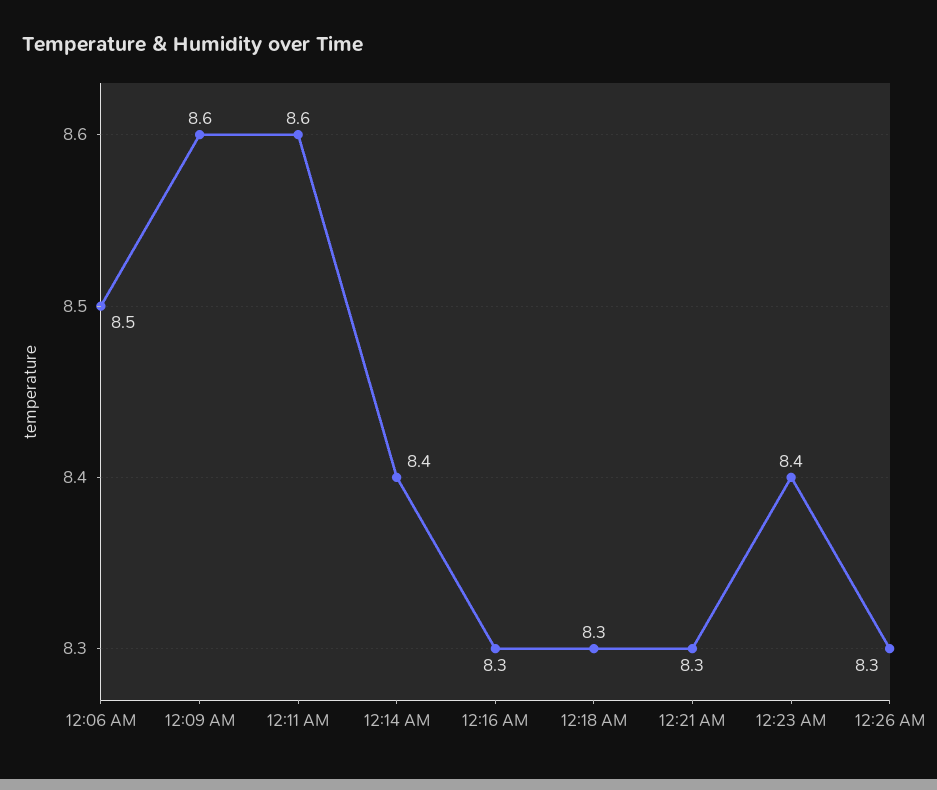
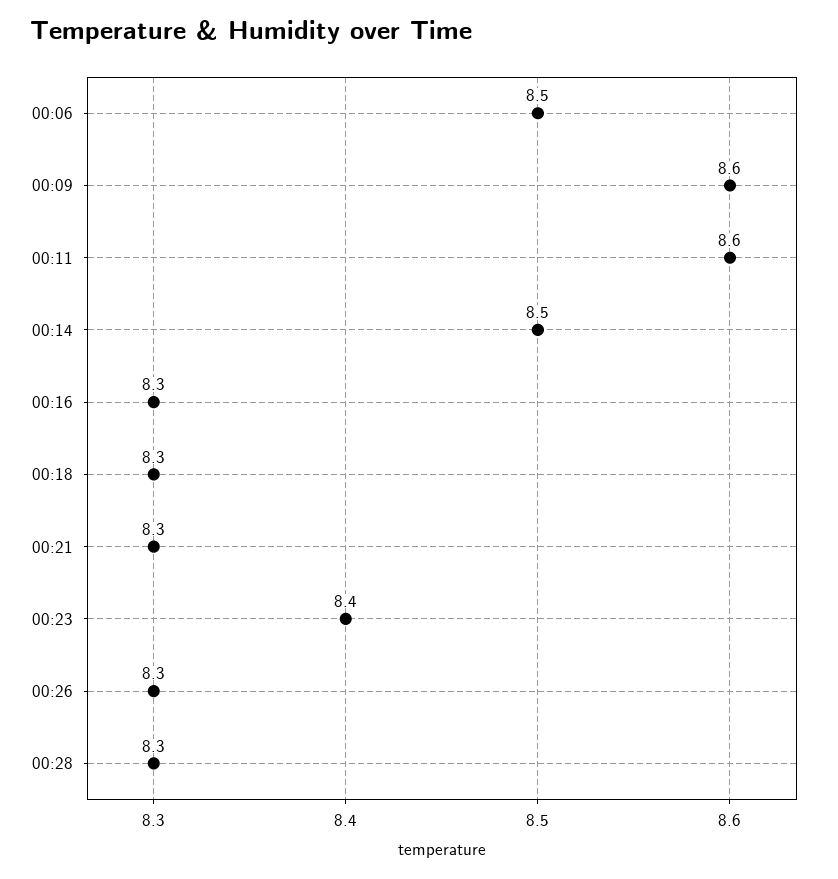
12:14 AM: 8.4 -> 8.5
00:28: none -> 8.3

